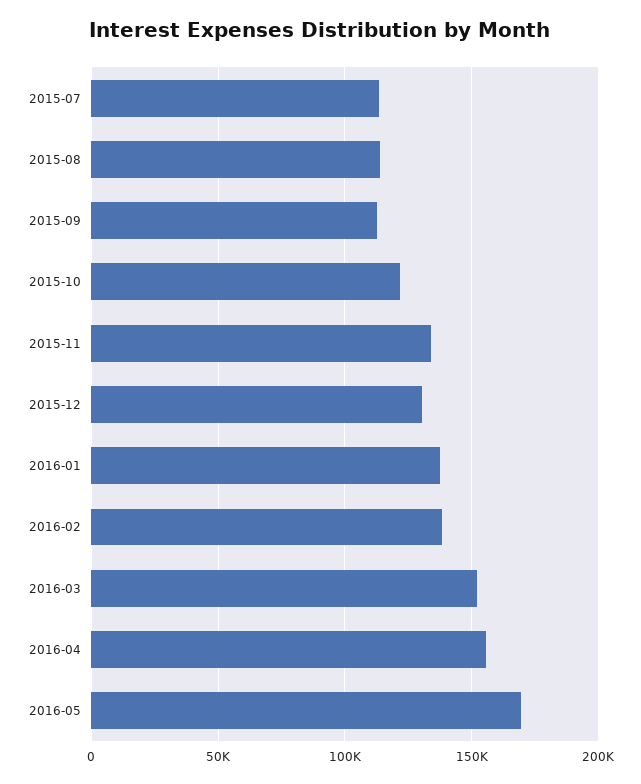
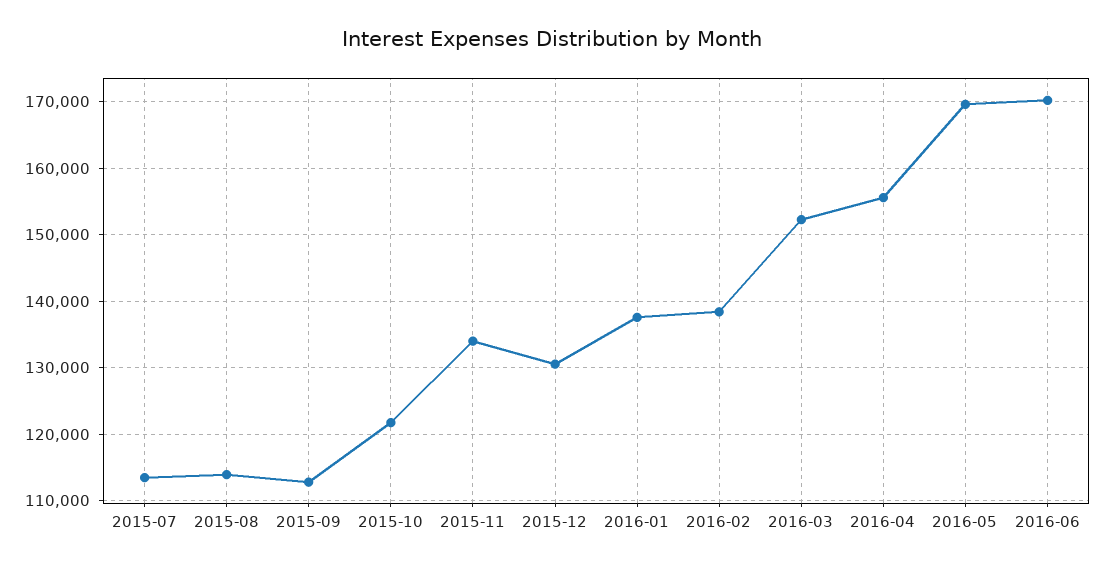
2016-06: none -> 170000

